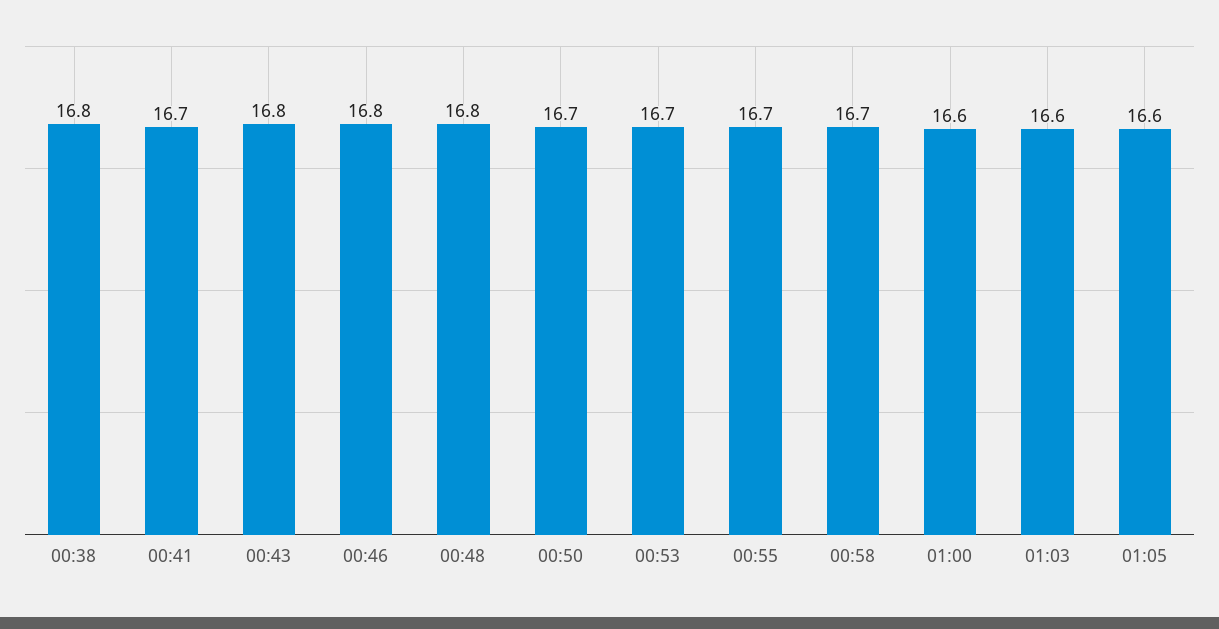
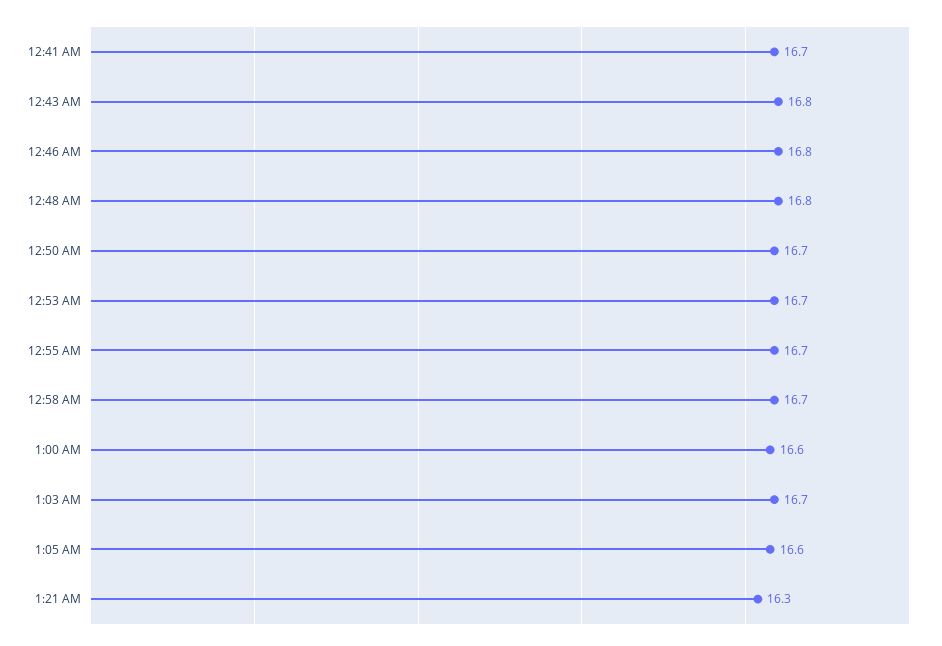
00:38: 16.8 -> none
01:03: 16.6 -> 16.7
1:21 AM: none -> 16.3

